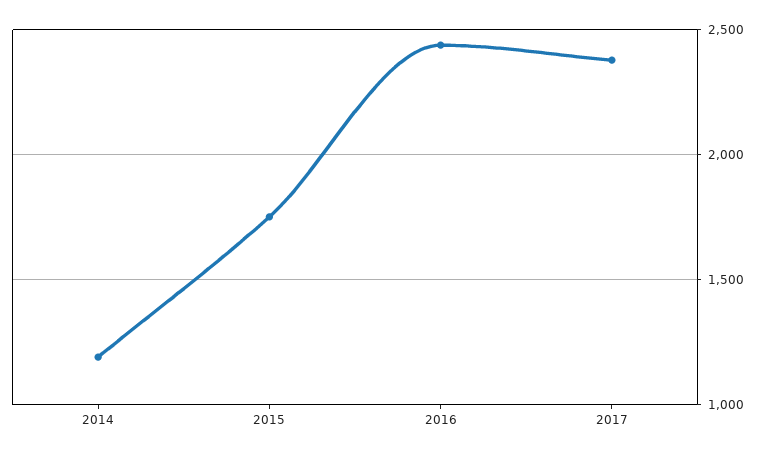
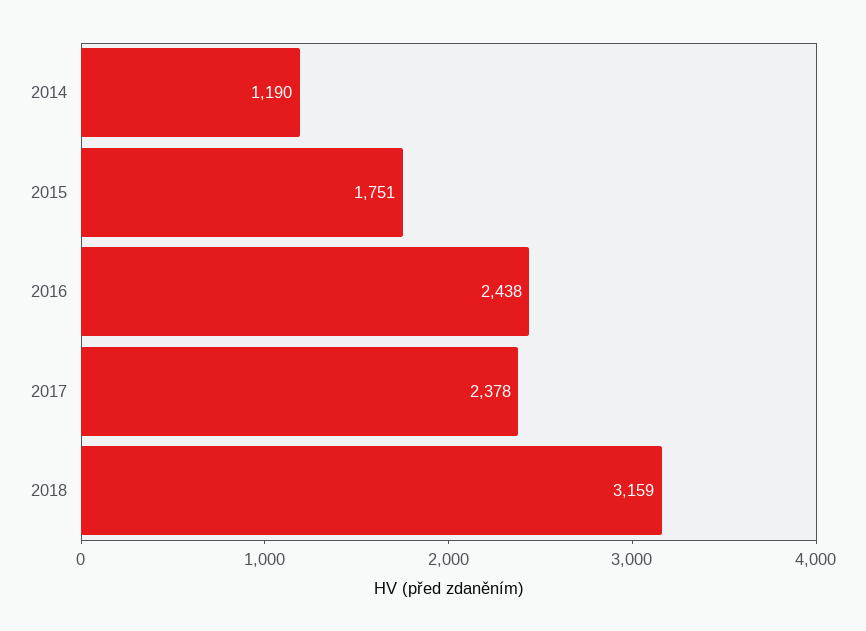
2018: none -> 3159

